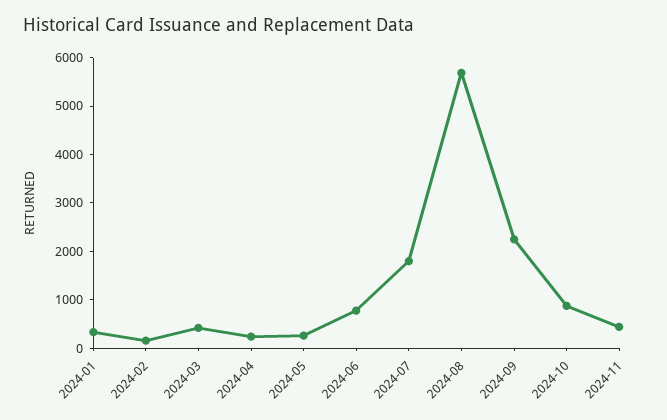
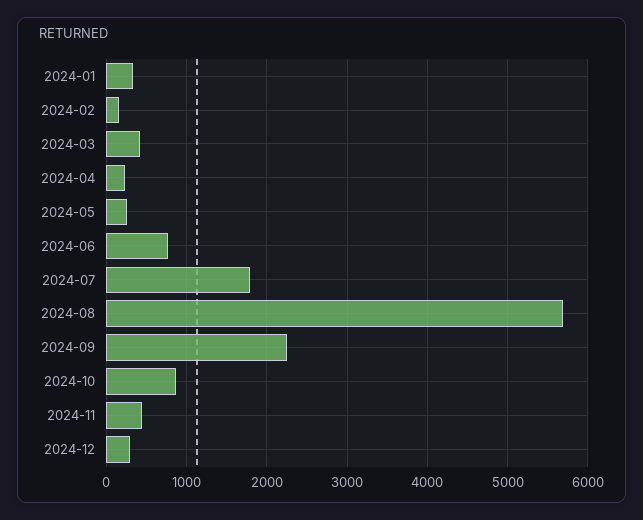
2024-12: none -> 300

